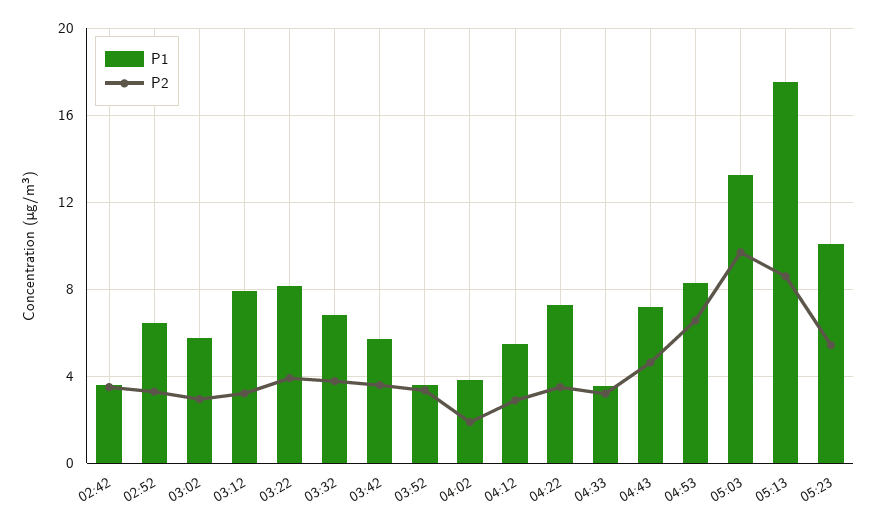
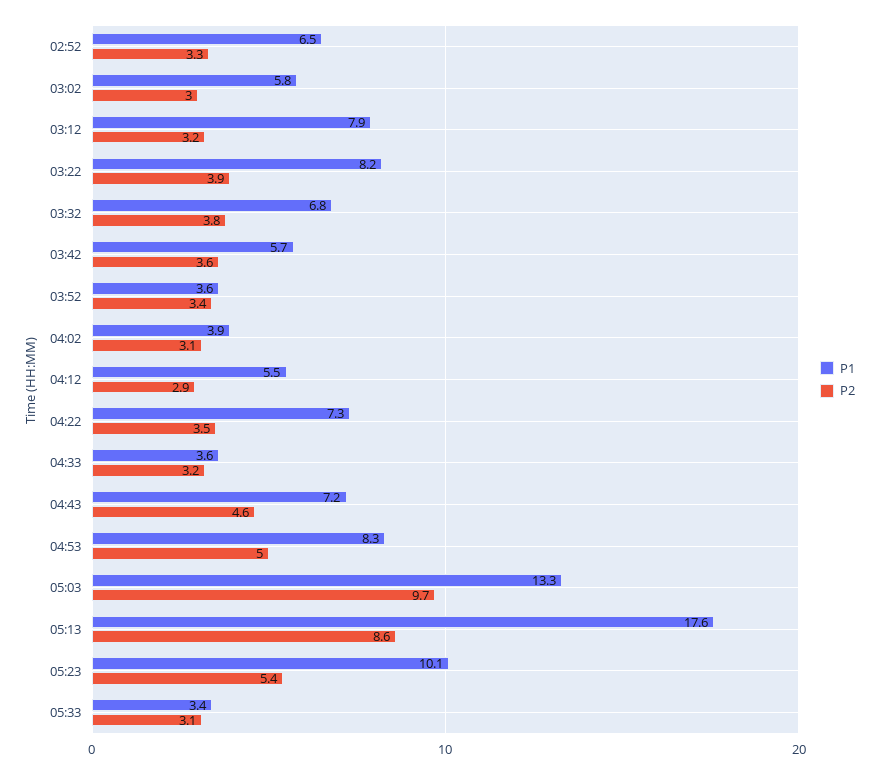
P1, 02:42: 3.5 -> none
P2, 02:42: 3.5 -> none
P2, 04:02: 2 -> 3.1
P2, 04:53: 6.5 -> 5
P1, 05:33: none -> 3.4
P2, 05:33: none -> 3.1

